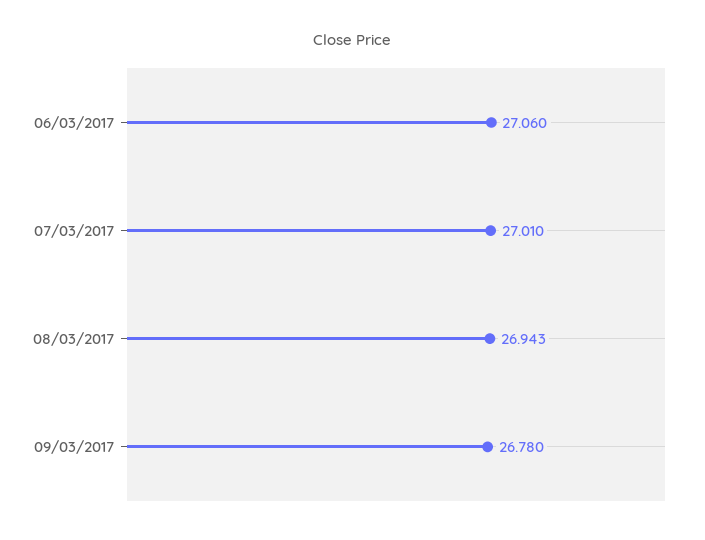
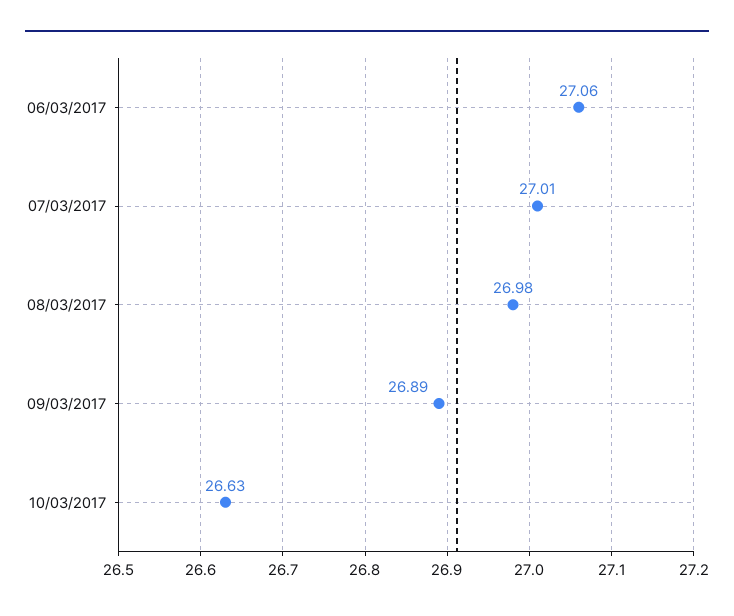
08/03/2017: 26.943 -> 26.98
09/03/2017: 26.78 -> 26.89
10/03/2017: none -> 26.63

